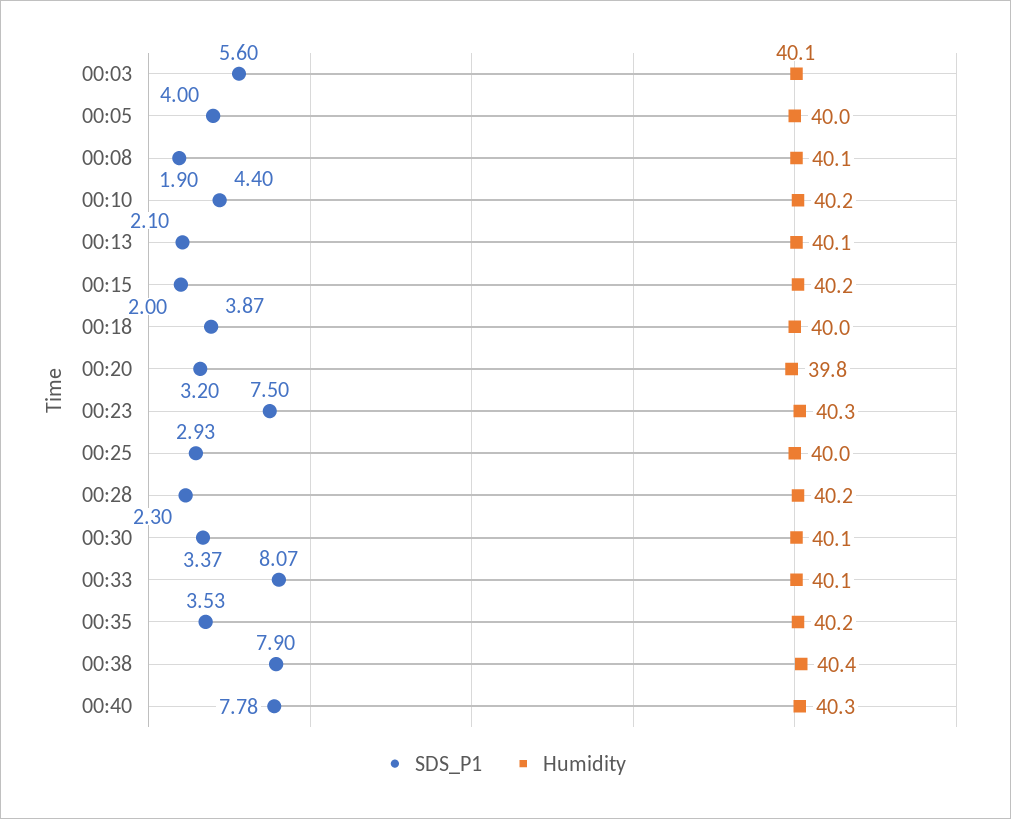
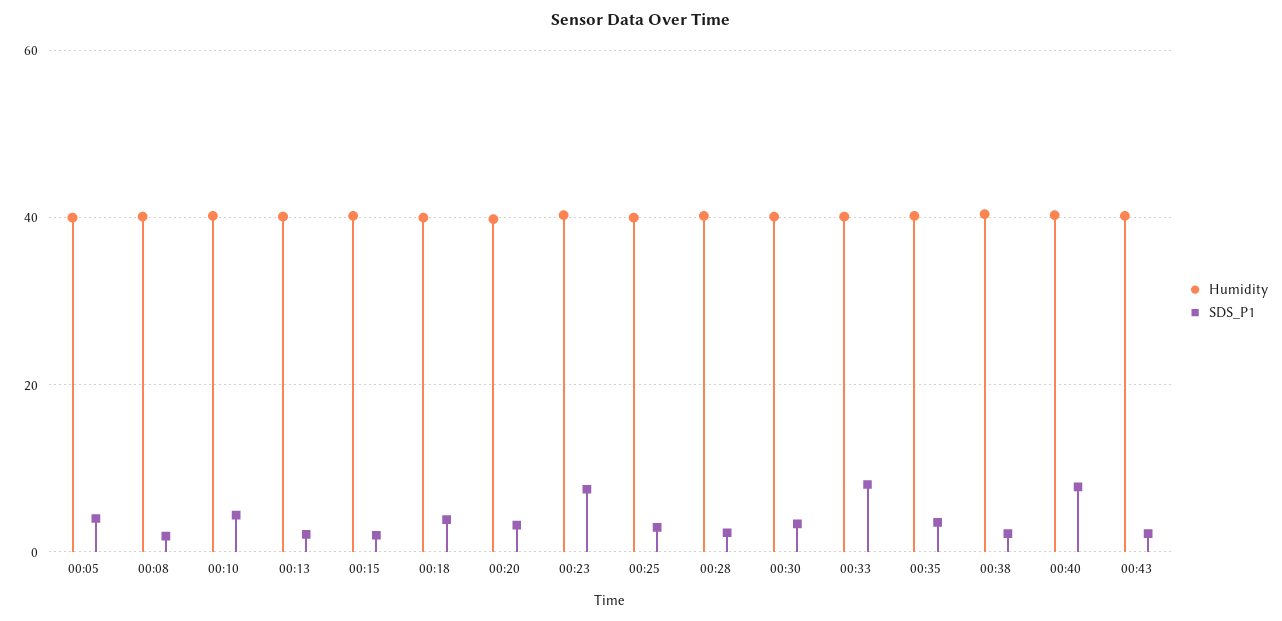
SDS_P1, 00:03: 5.6 -> none
Humidity, 00:03: 40.1 -> none
SDS_P1, 00:38: 7.9 -> 2
Humidity, 00:43: none -> 40
SDS_P1, 00:43: none -> 2

